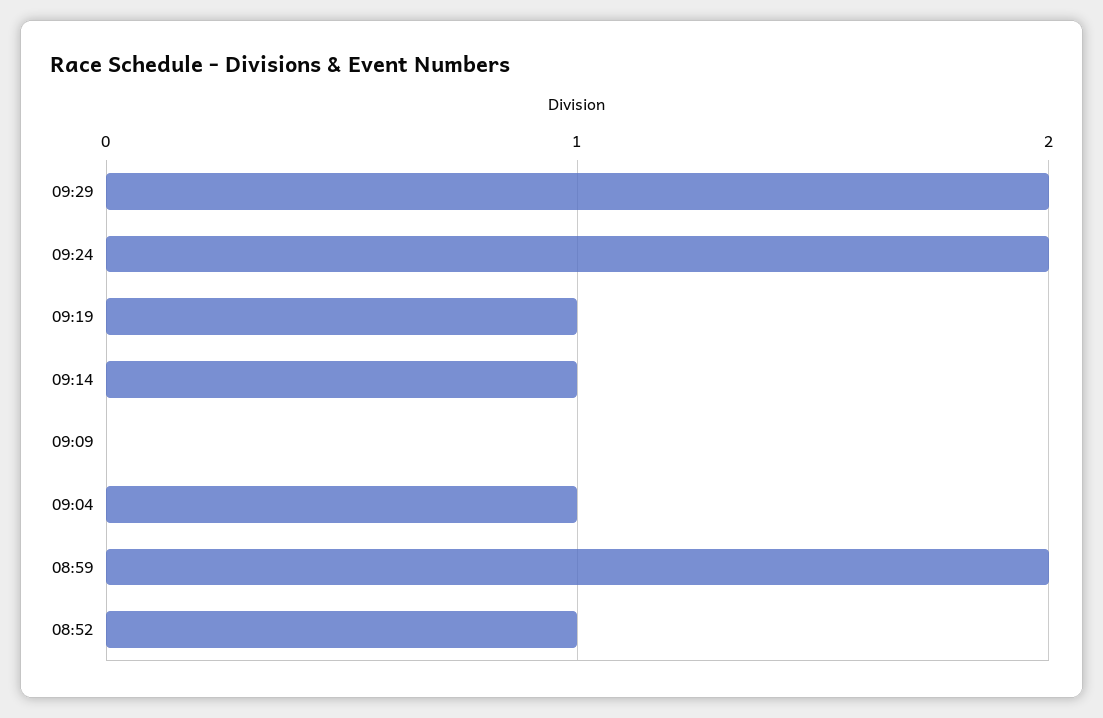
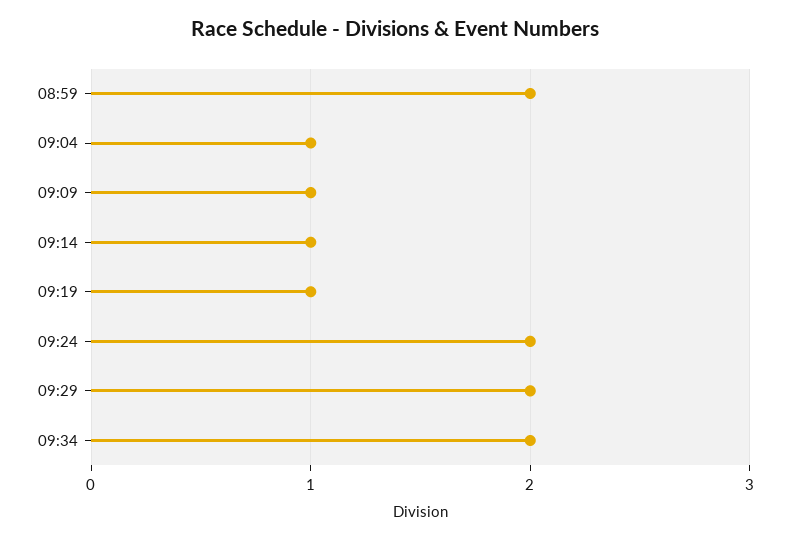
09:09: 0 -> 1
08:52: 1 -> none
09:34: none -> 2

